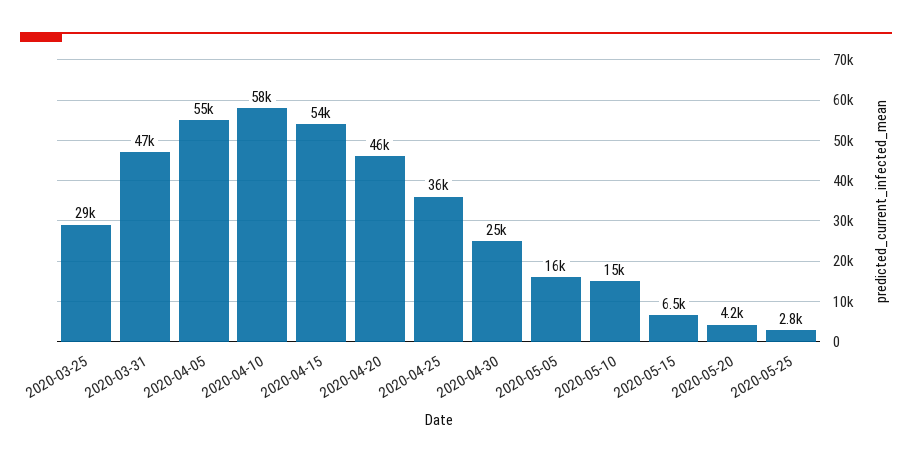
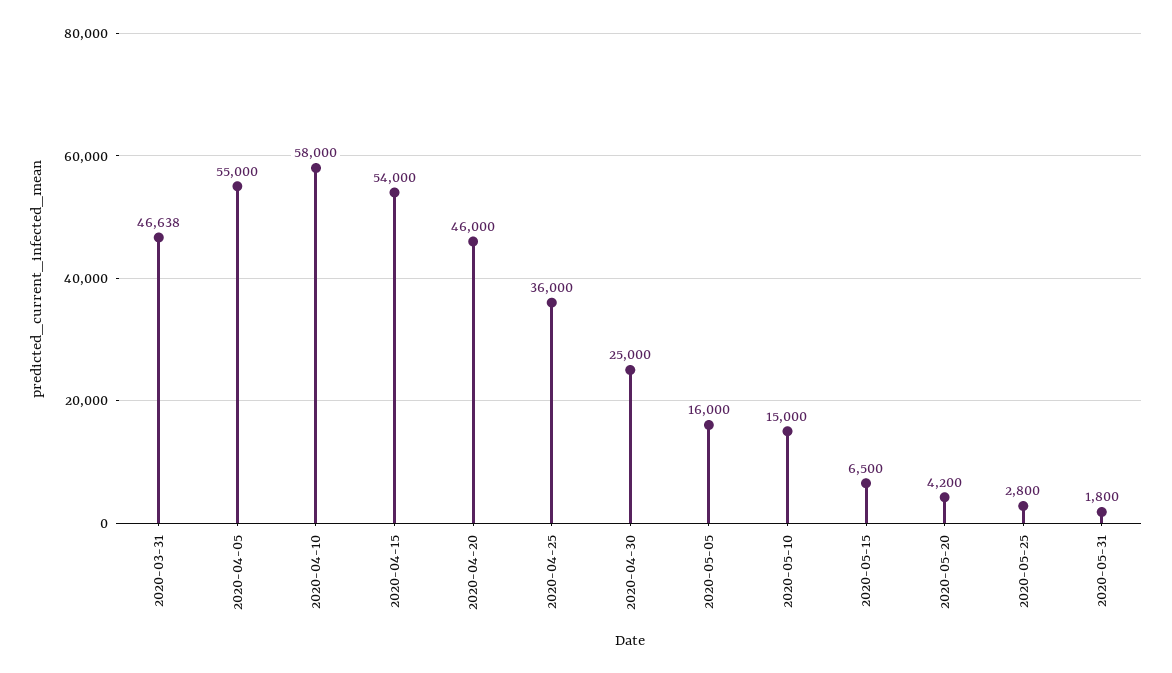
2020-03-25: 29000 -> none
2020-05-31: none -> 1800

